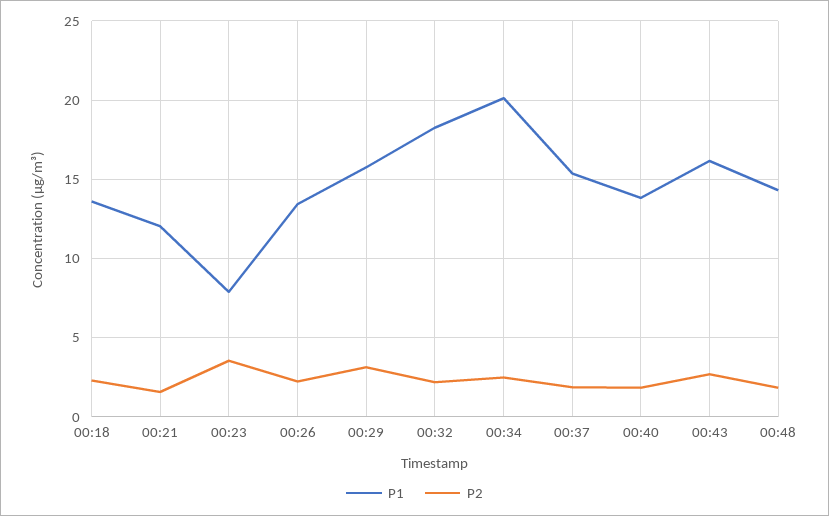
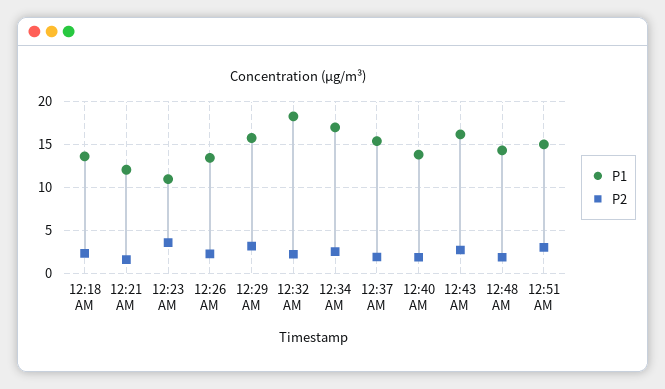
P1, 00:23: 8 -> 11
P1, 00:34: 20 -> 17
P1, 12:51 AM: none -> 15
P2, 12:51 AM: none -> 3

